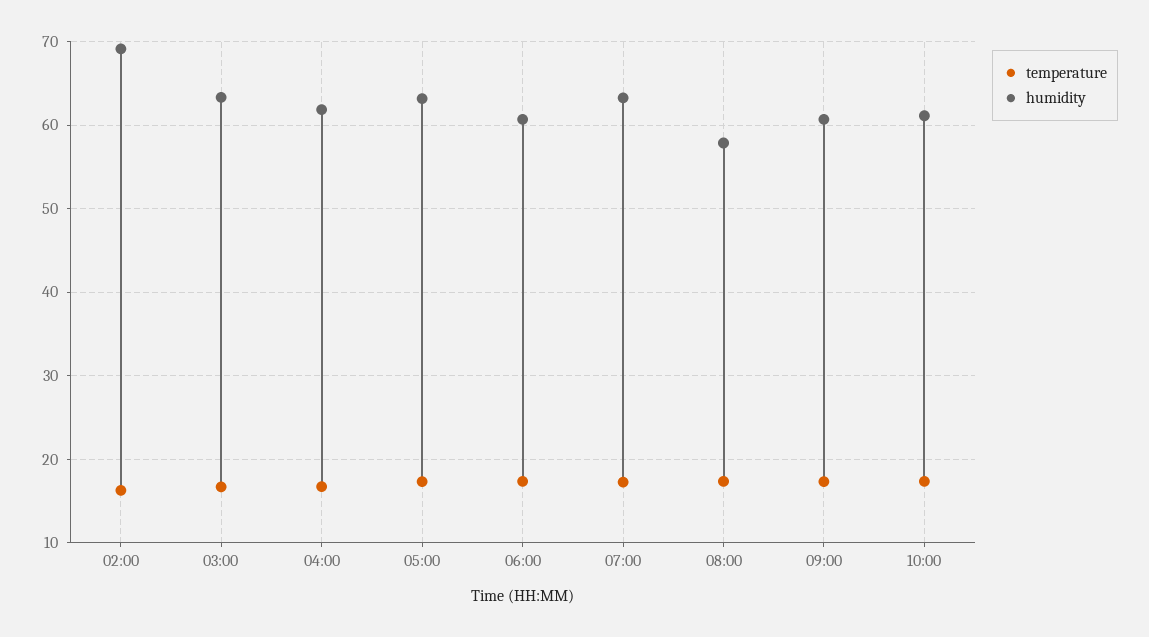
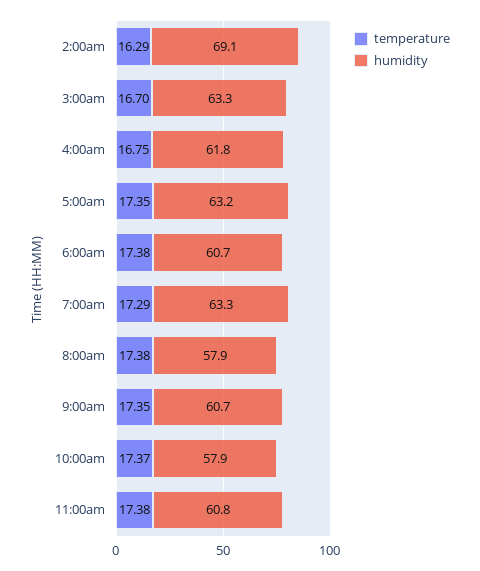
humidity, 10:00: 61 -> 57.9
temperature, 11:00am: none -> 17.38
humidity, 11:00am: none -> 60.8

